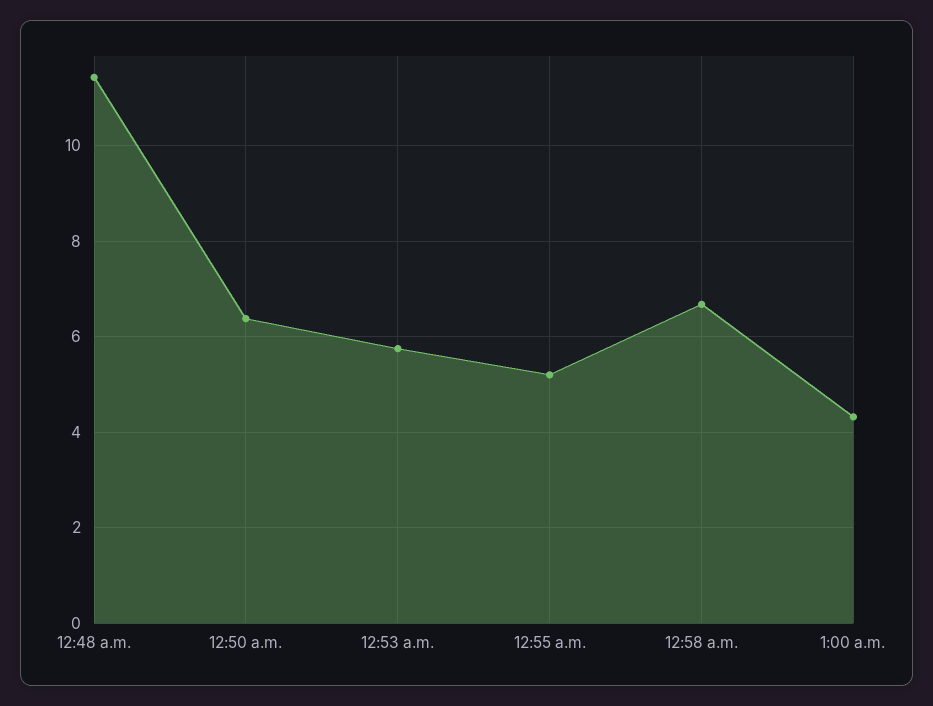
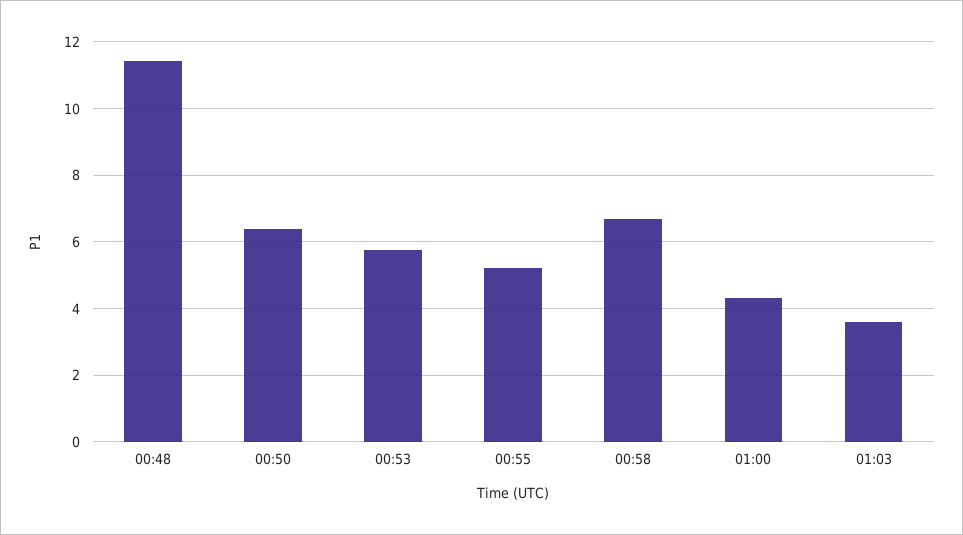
01:03: none -> 3.6

